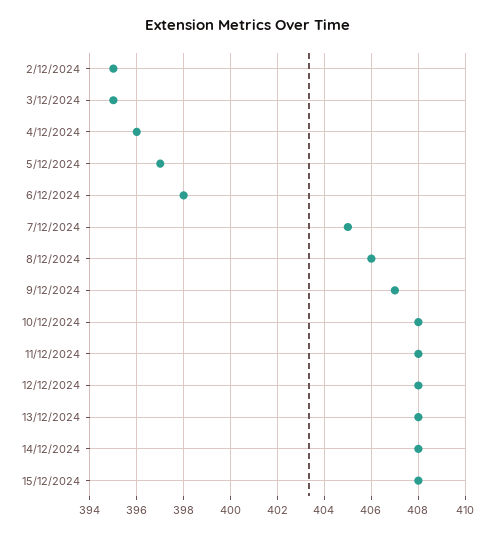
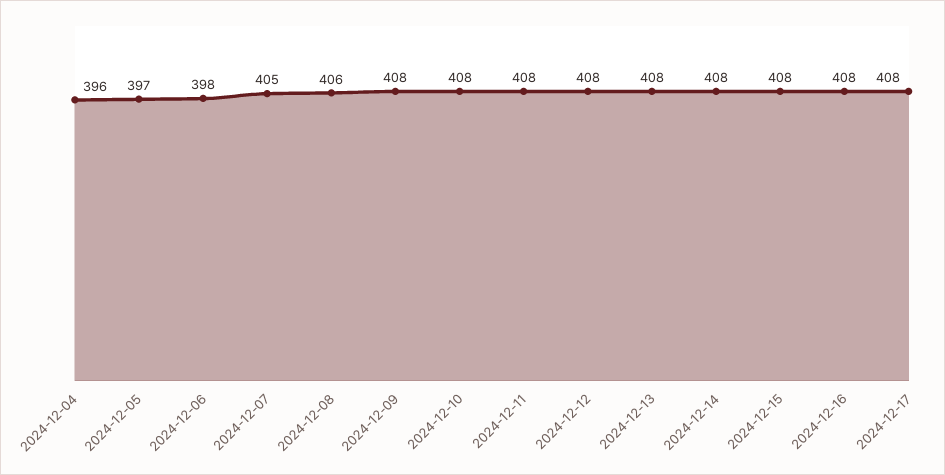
2/12/2024: 395 -> none
3/12/2024: 395 -> none
9/12/2024: 407 -> 408
2024-12-16: none -> 408
2024-12-17: none -> 408

